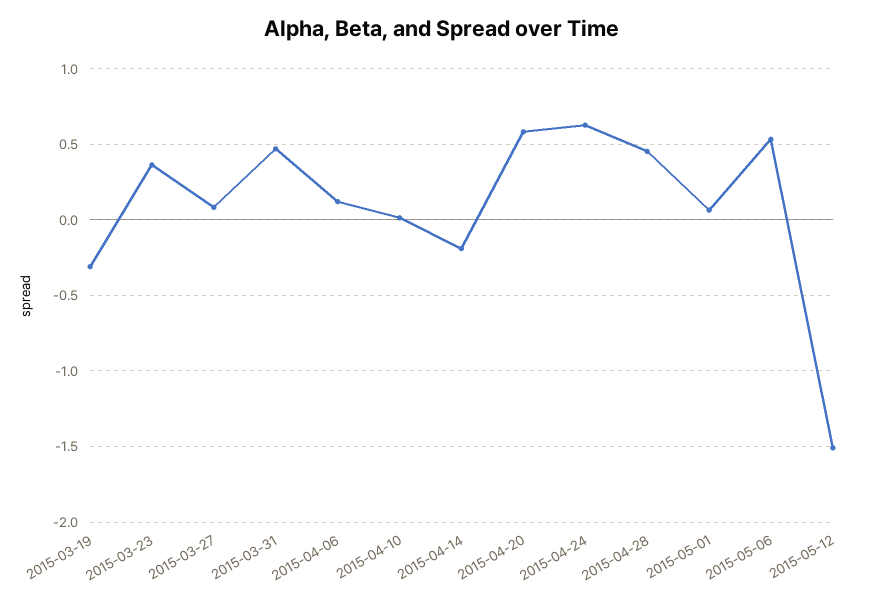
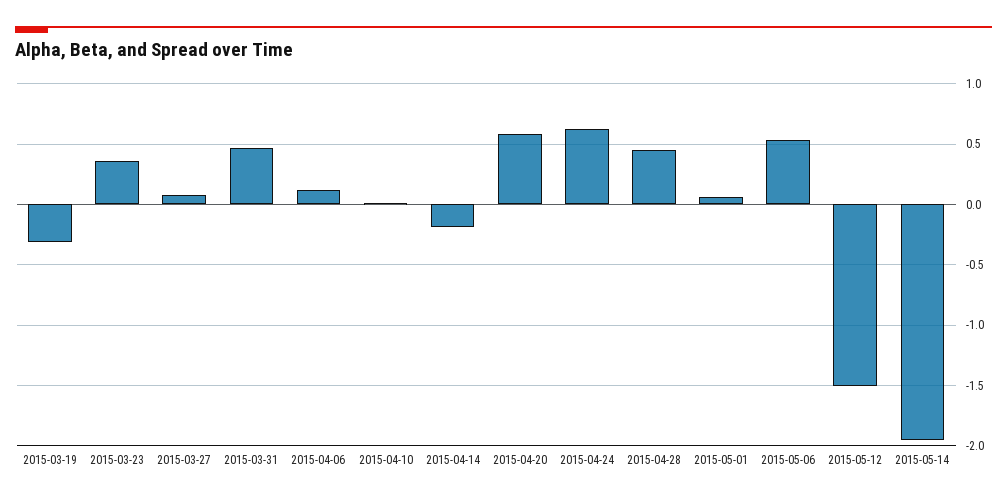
2015-05-14: none -> -1.95

